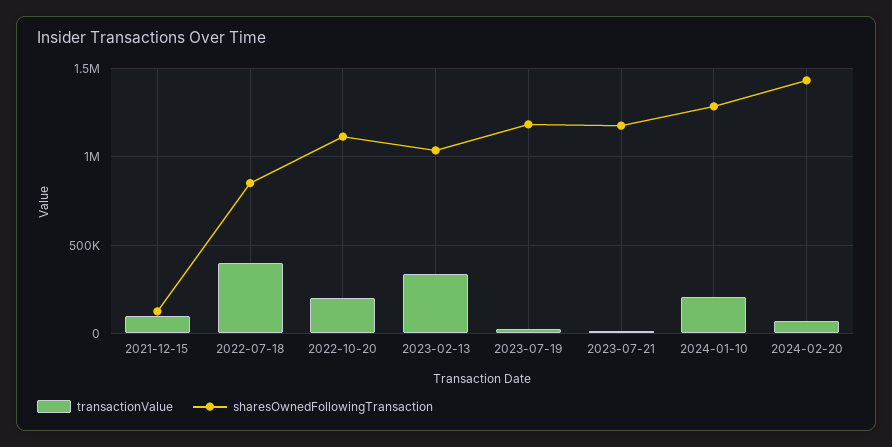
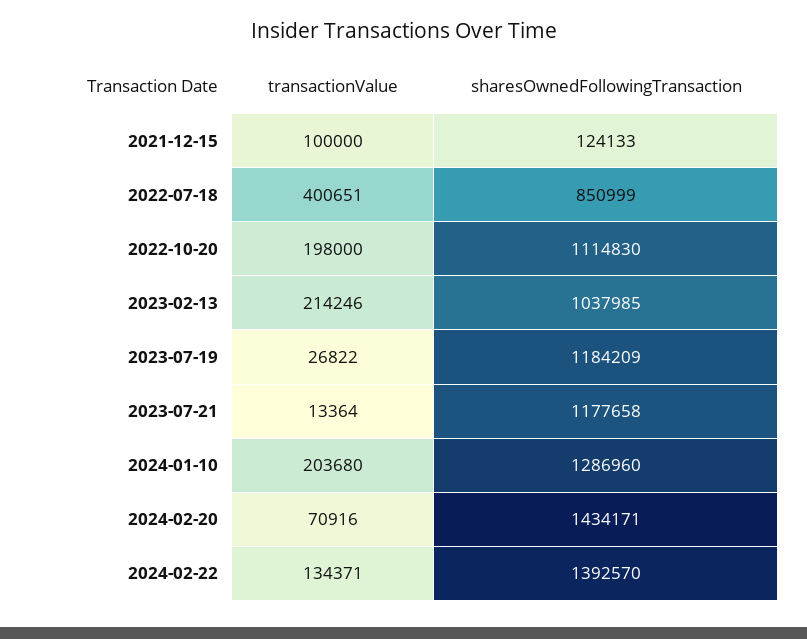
transactionValue, 2023-02-13: 350000 -> 214246
transactionValue, 2024-02-22: none -> 134371
sharesOwnedFollowingTransaction, 2024-02-22: none -> 1392570

